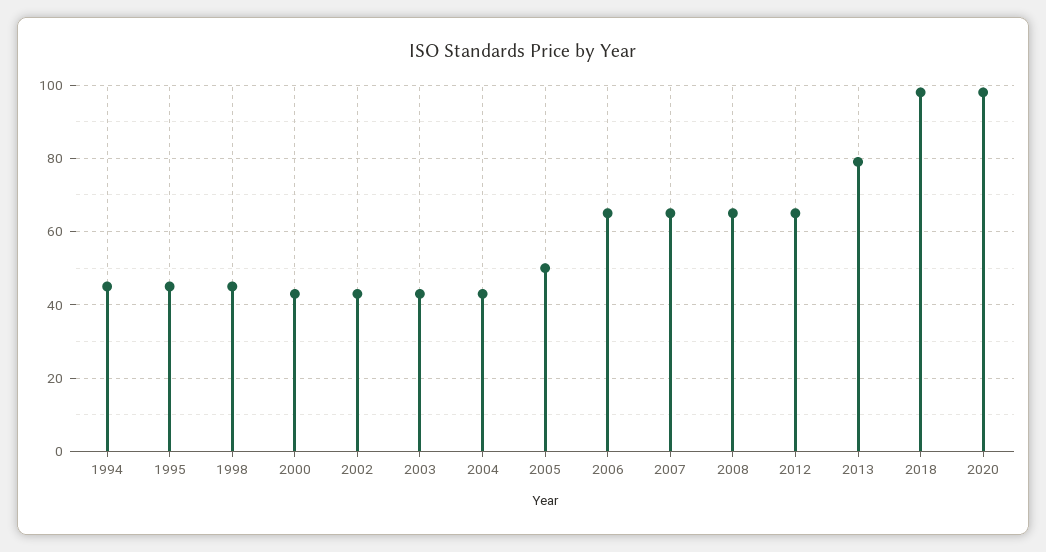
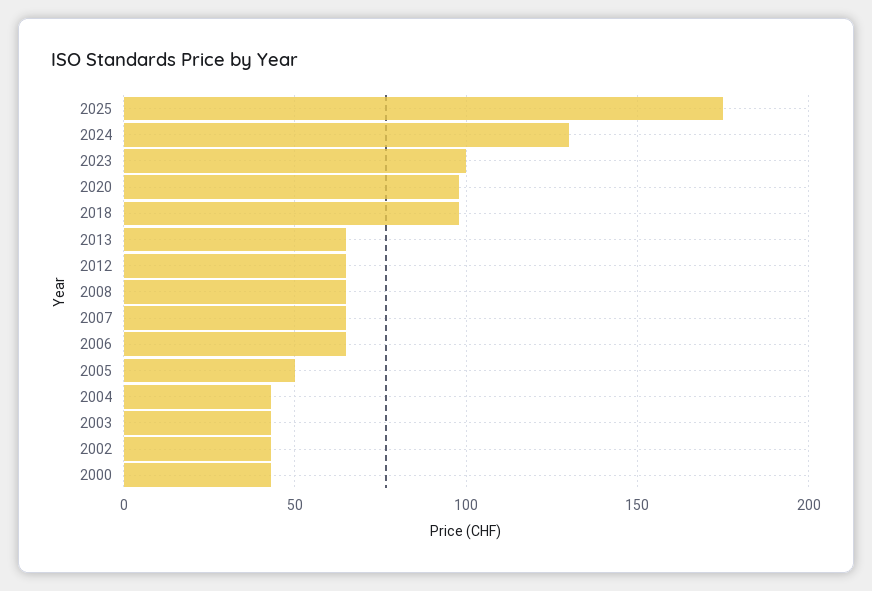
1994: 45 -> none
1995: 45 -> none
1998: 45 -> none
2013: 80 -> 65
2025: none -> 175
2024: none -> 130
2023: none -> 100

